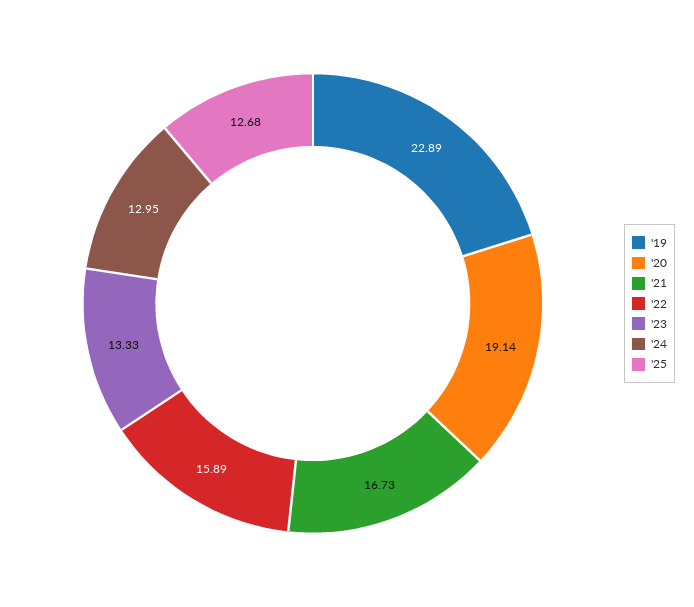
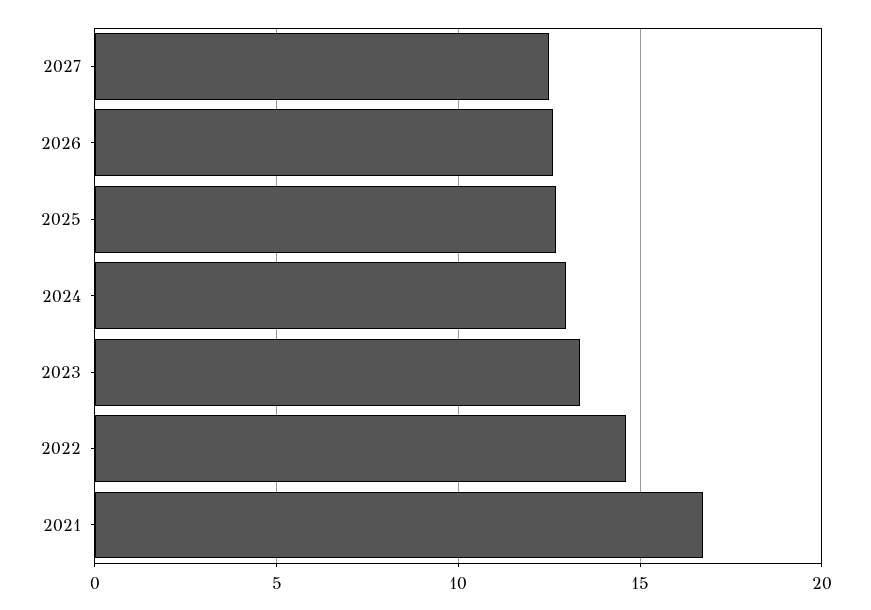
'19: 22.89 -> none
'20: 19.14 -> none
'22: 15.89 -> 14.5
2027: none -> 12.5
2026: none -> 12.5

